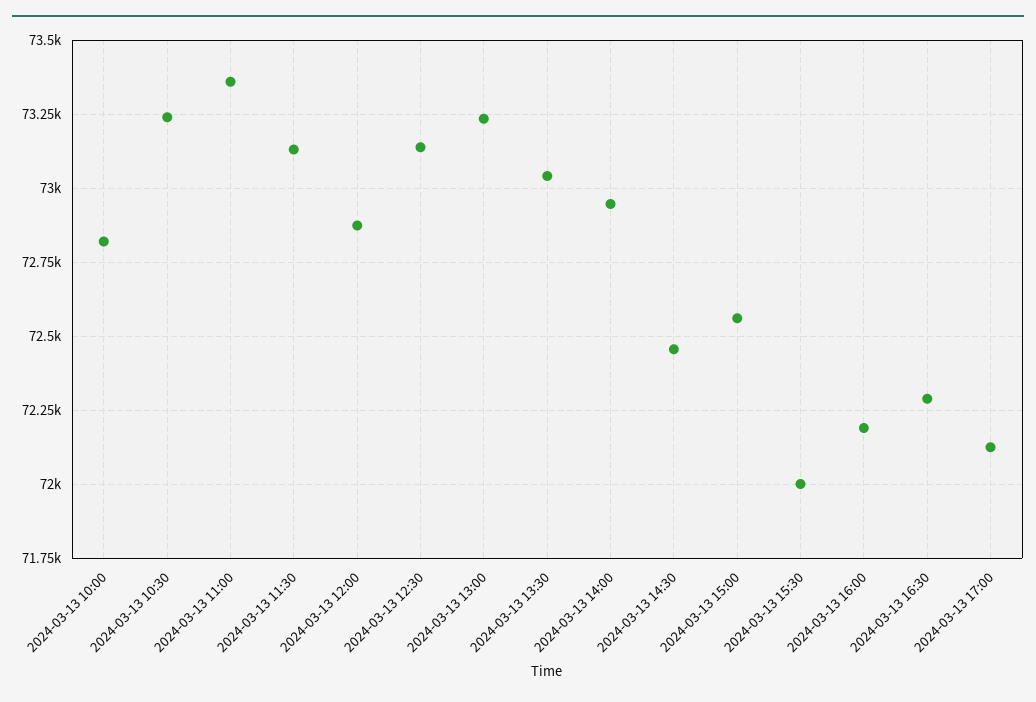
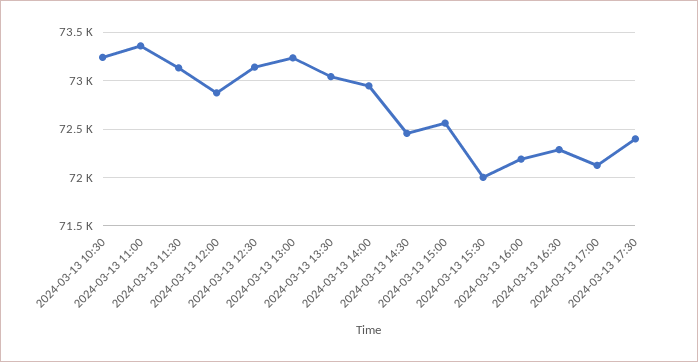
2024-03-13 10:00: 72825 -> none
2024-03-13 17:30: none -> 72400

